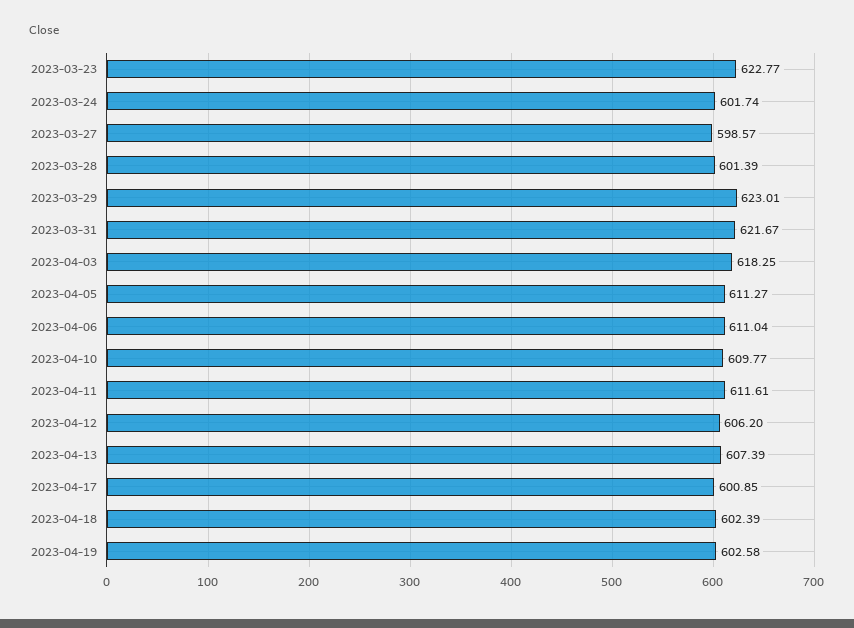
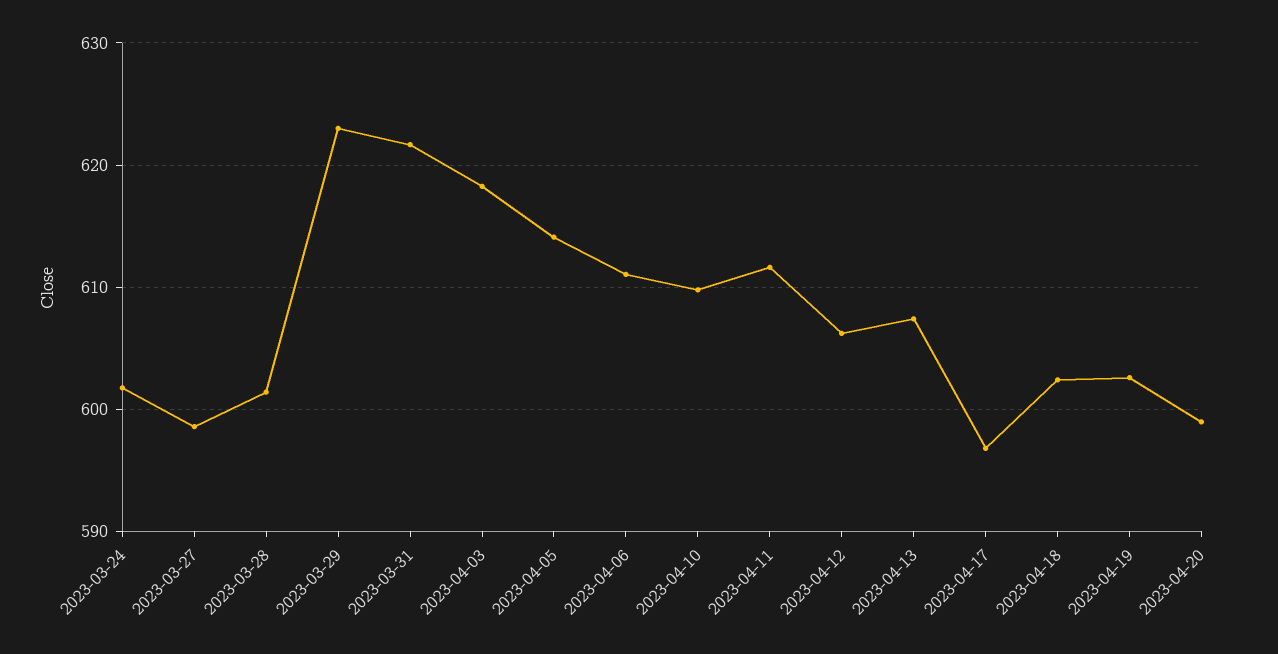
2023-03-23: 622.77 -> none
2023-04-05: 611.27 -> 614
2023-04-17: 600.85 -> 597
2023-04-20: none -> 599

